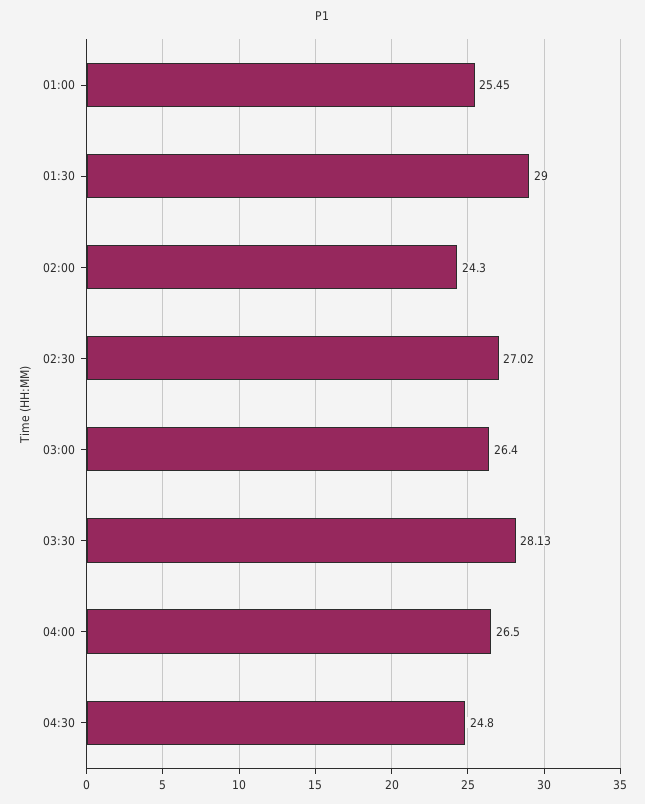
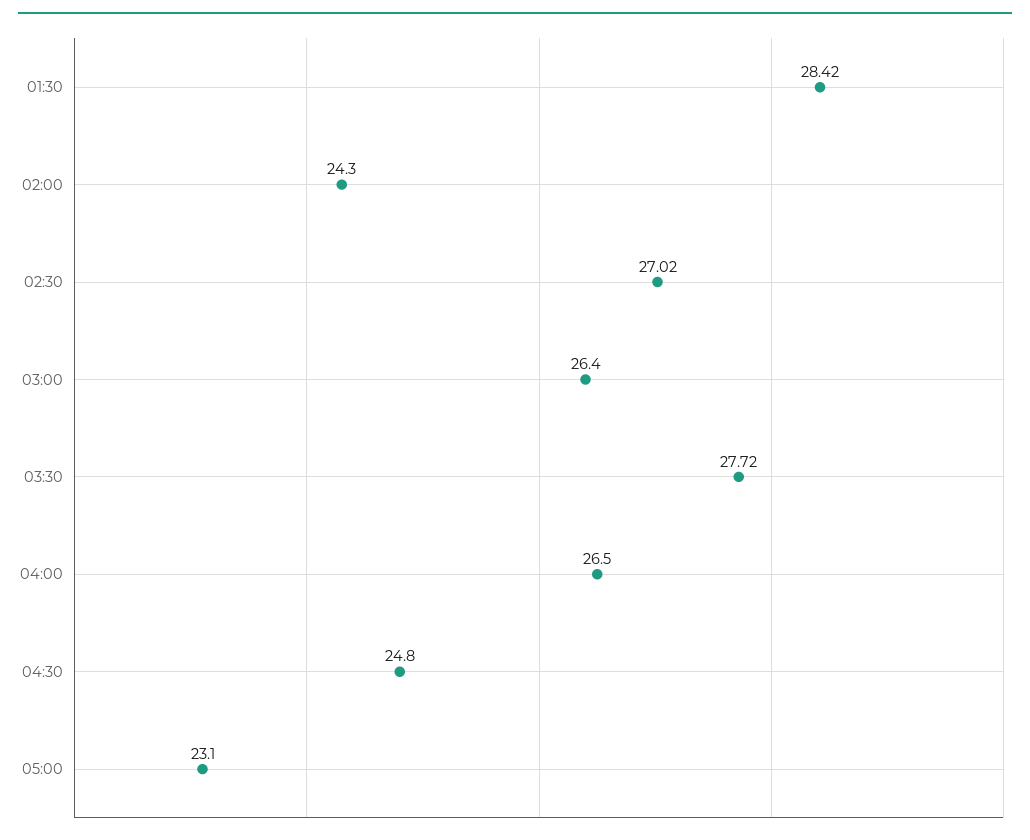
01:00: 25.45 -> none
01:30: 29 -> 28.42
03:30: 28.13 -> 27.72
05:00: none -> 23.1

